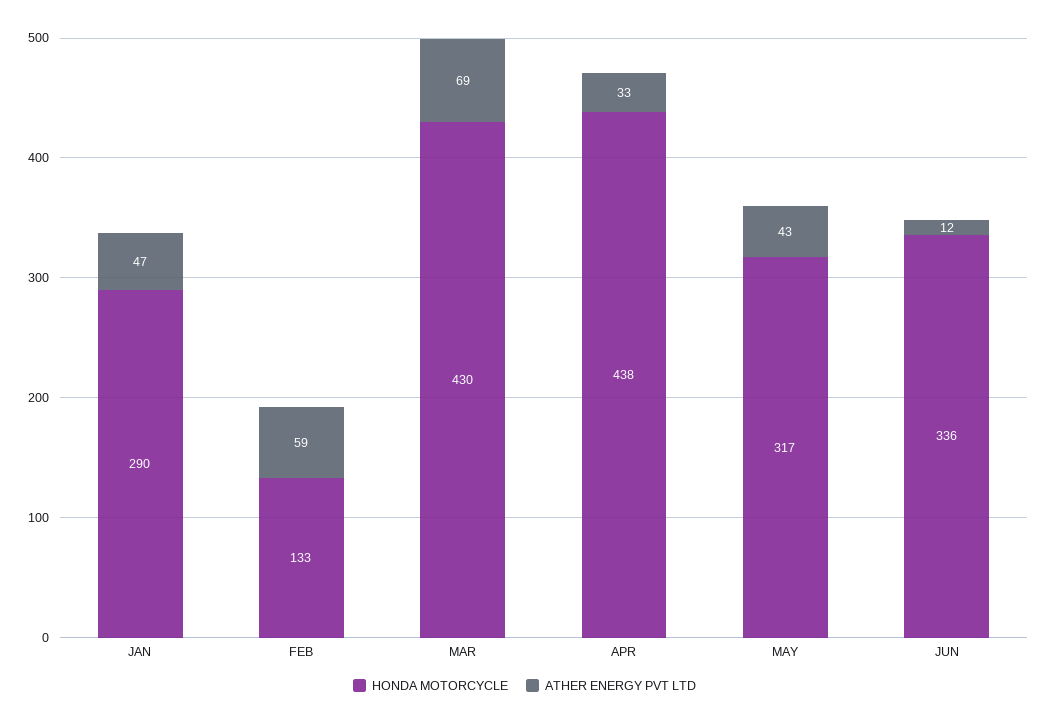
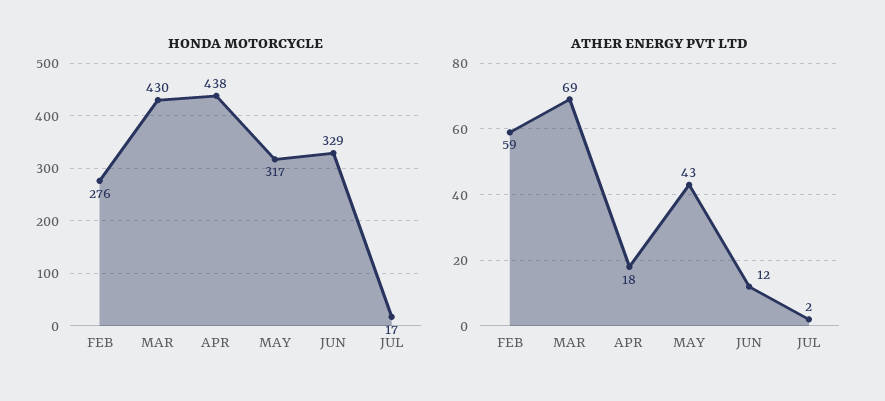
HONDA MOTORCYCLE, JAN: 290 -> none
ATHER ENERGY PVT LTD, JAN: 47 -> none
HONDA MOTORCYCLE, FEB: 133 -> 276
ATHER ENERGY PVT LTD, APR: 33 -> 18
HONDA MOTORCYCLE, JUN: 336 -> 329
HONDA MOTORCYCLE, JUL: none -> 17
ATHER ENERGY PVT LTD, JUL: none -> 2

